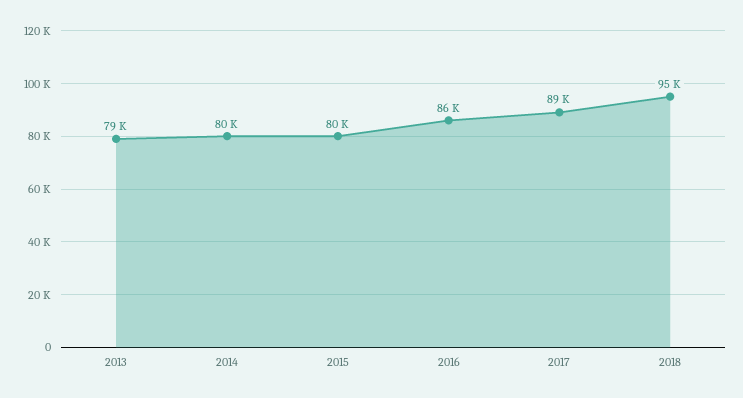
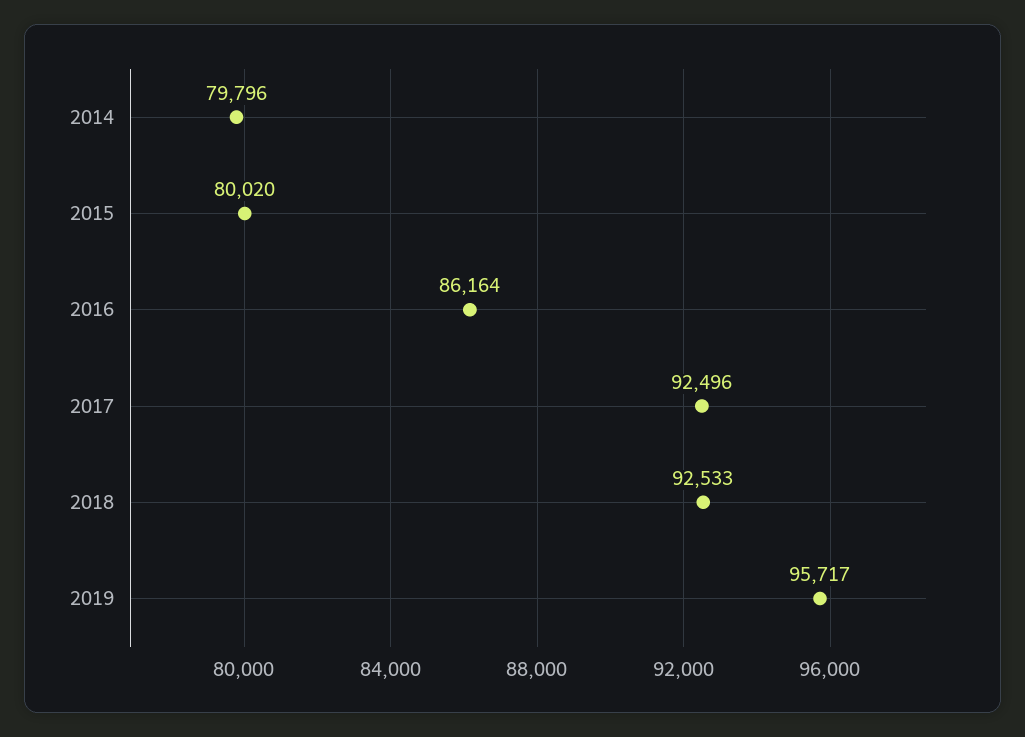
2013: 79000 -> none
2017: 89000 -> 92496
2018: 95000 -> 92533
2019: none -> 95717

